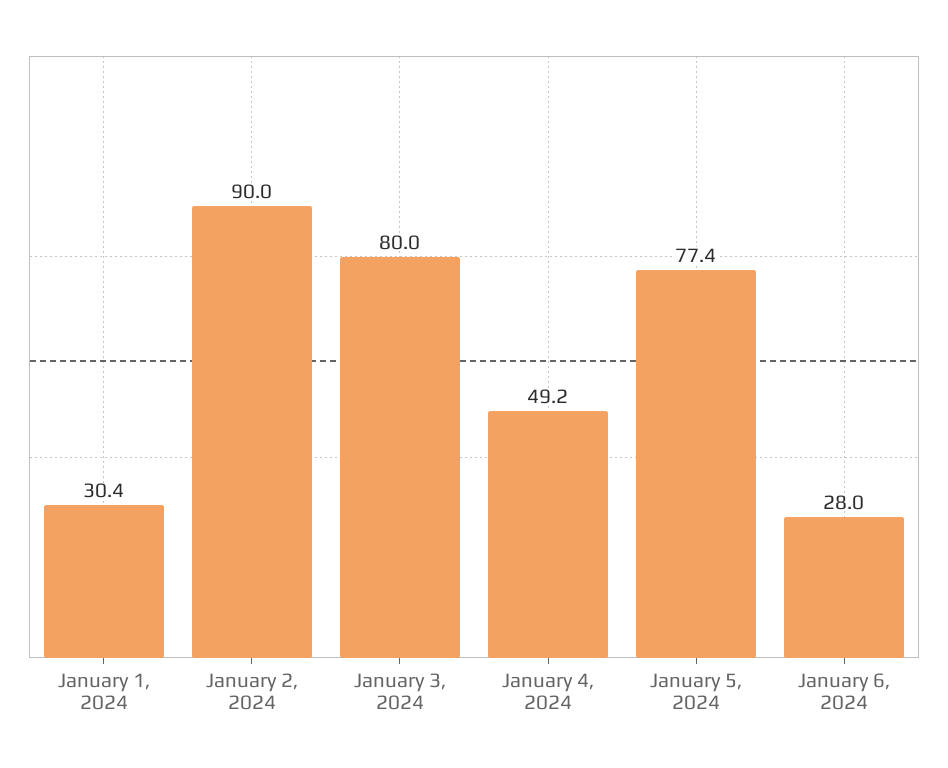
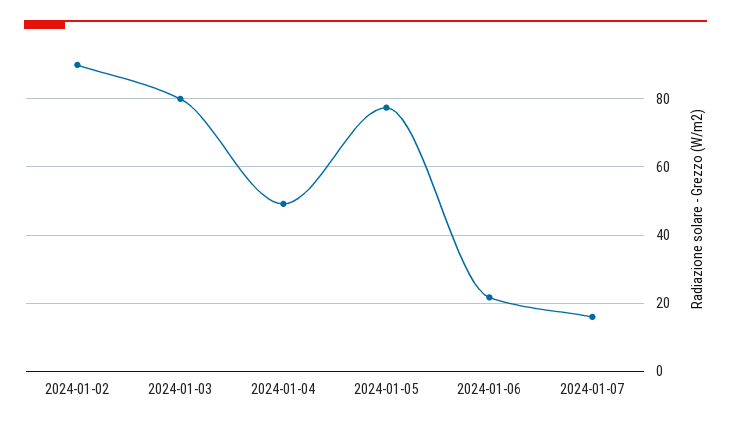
January 1, 2024: 30.4 -> none
January 6, 2024: 28 -> 22
2024-01-07: none -> 16

